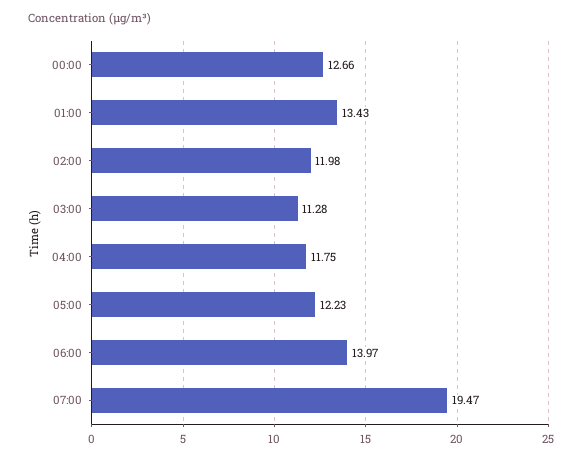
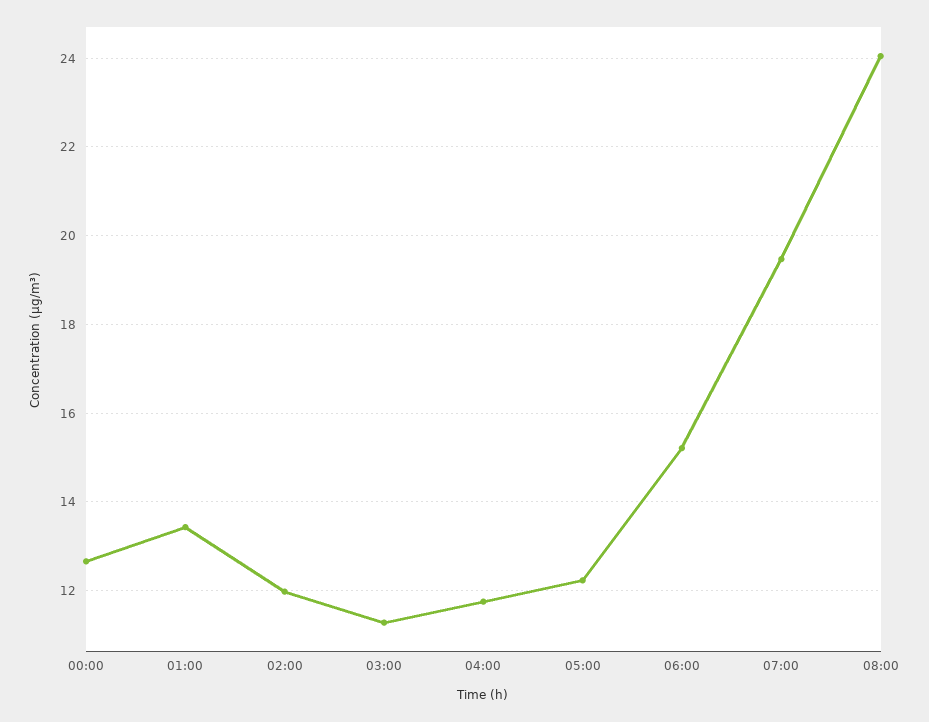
06:00: 13.97 -> 15.2
08:00: none -> 24

